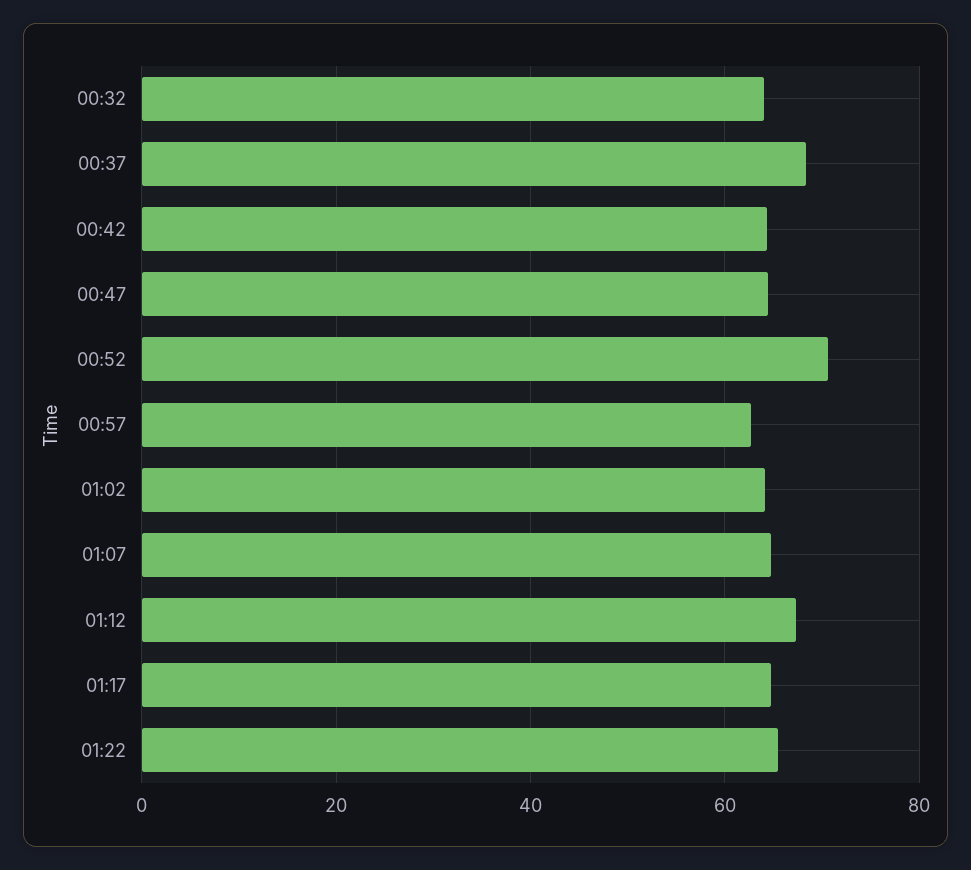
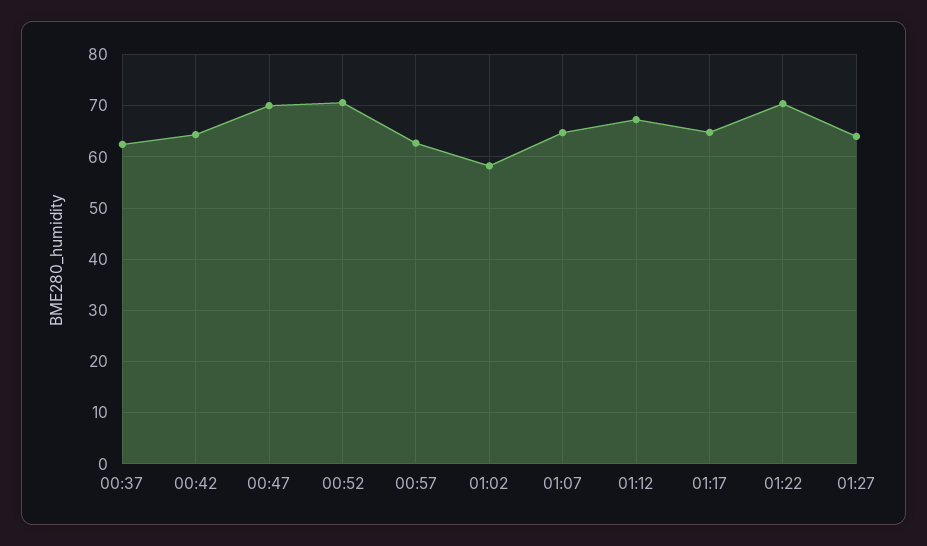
00:32: 64 -> none
00:37: 68 -> 62
00:47: 64 -> 70
01:02: 64 -> 58
01:22: 66 -> 70
01:27: none -> 64

